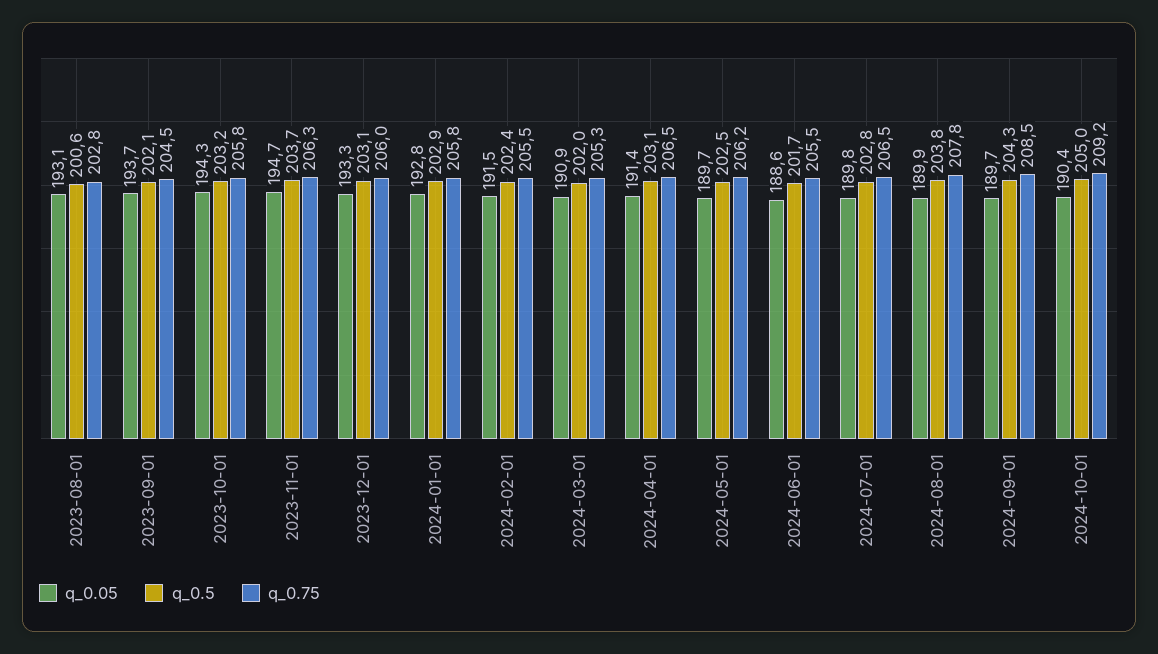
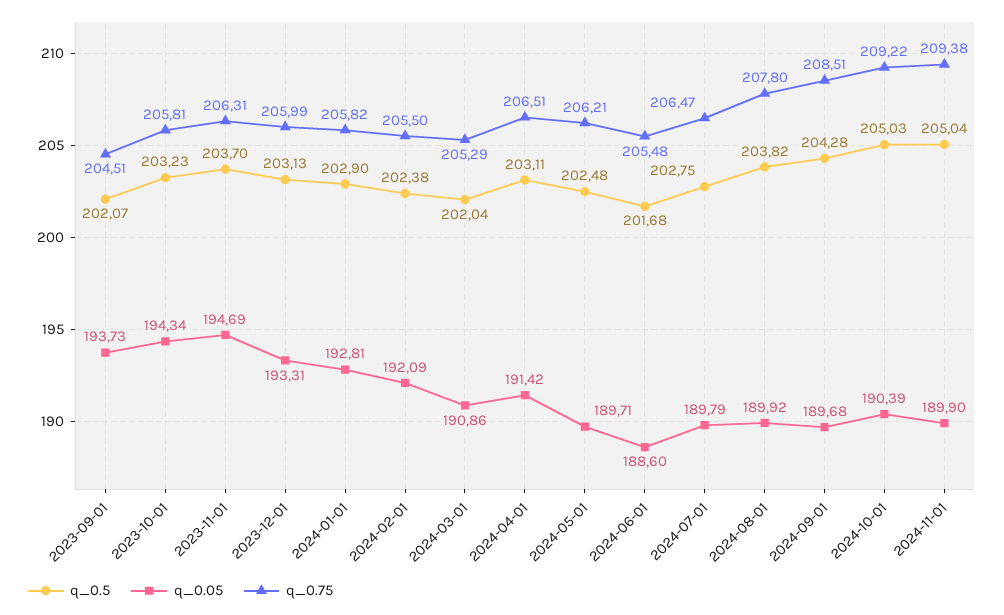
q_0.05, 2023-08-01: 193.1 -> none
q_0.5, 2023-08-01: 200.6 -> none
q_0.75, 2023-08-01: 202.8 -> none
q_0.05, 2024-02-01: 191.5 -> 192.09
q_0.5, 2024-11-01: none -> 205.04
q_0.05, 2024-11-01: none -> 189.9
q_0.75, 2024-11-01: none -> 209.38

